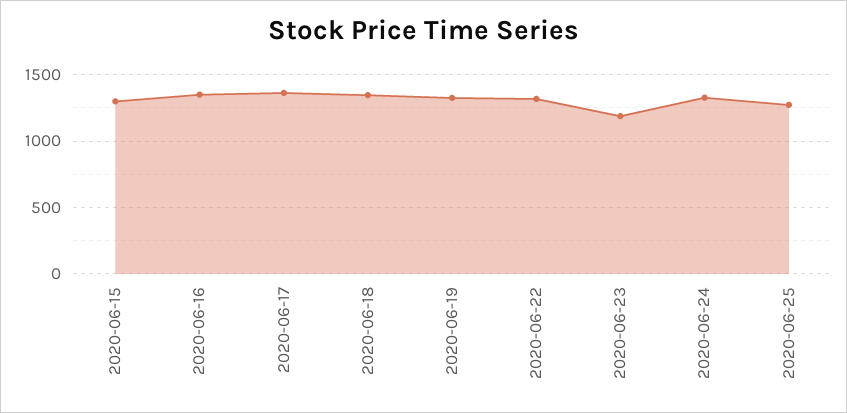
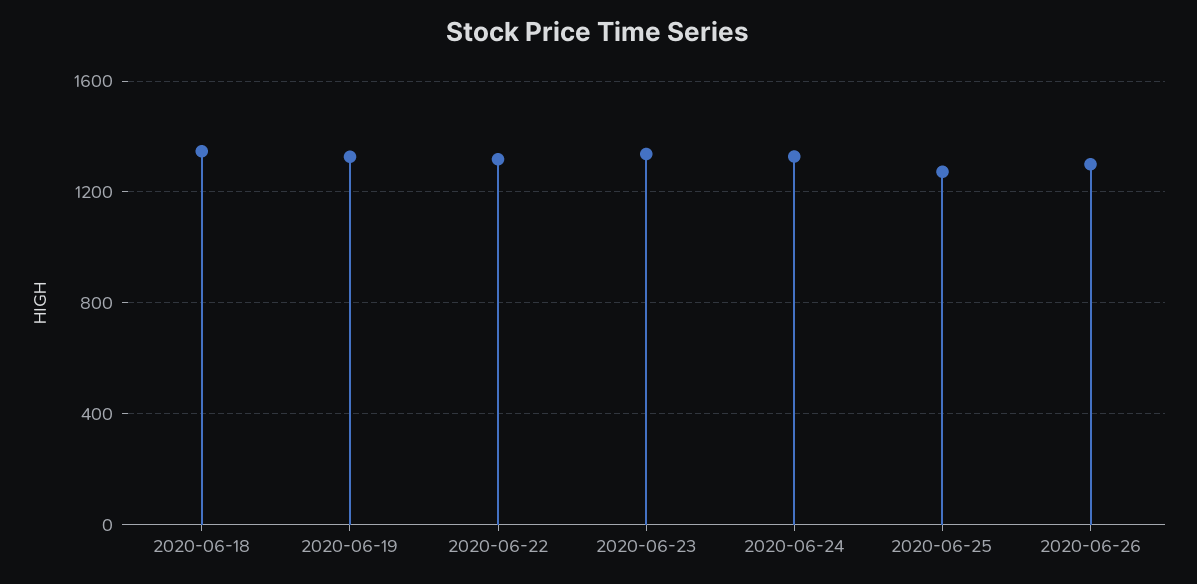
2020-06-15: 1300 -> none
2020-06-16: 1350 -> none
2020-06-17: 1350 -> none
2020-06-23: 1200 -> 1350
2020-06-26: none -> 1300

